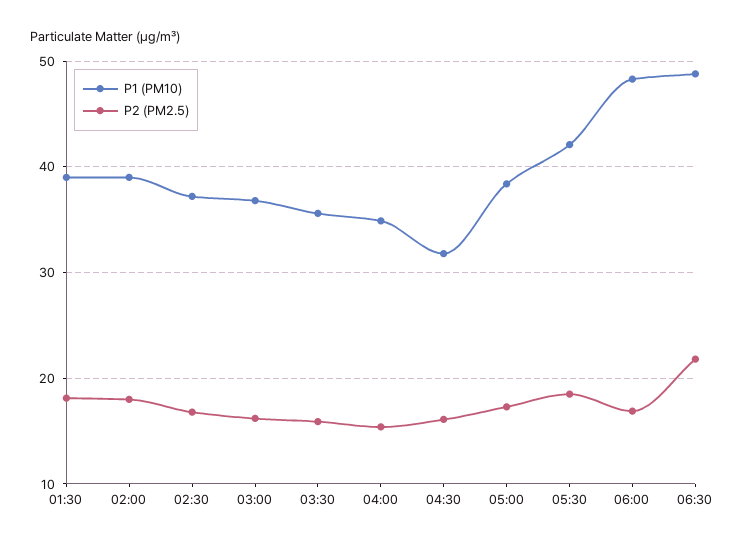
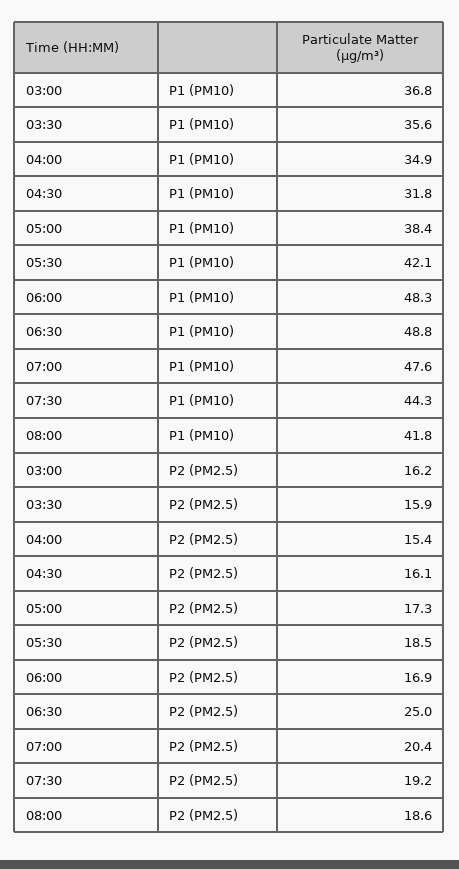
P1 (PM10), 01:30: 39 -> none
P2 (PM2.5), 01:30: 18 -> none
P1 (PM10), 02:00: 39 -> none
P2 (PM2.5), 02:00: 18 -> none
P1 (PM10), 02:30: 37 -> none
P2 (PM2.5), 02:30: 17 -> none
P2 (PM2.5), 06:30: 22 -> 25
P1 (PM10), 07:00: none -> 47.6
P1 (PM10), 07:30: none -> 44.3
P1 (PM10), 08:00: none -> 41.8
P2 (PM2.5), 07:00: none -> 20.4
P2 (PM2.5), 07:30: none -> 19.2
P2 (PM2.5), 08:00: none -> 18.6

